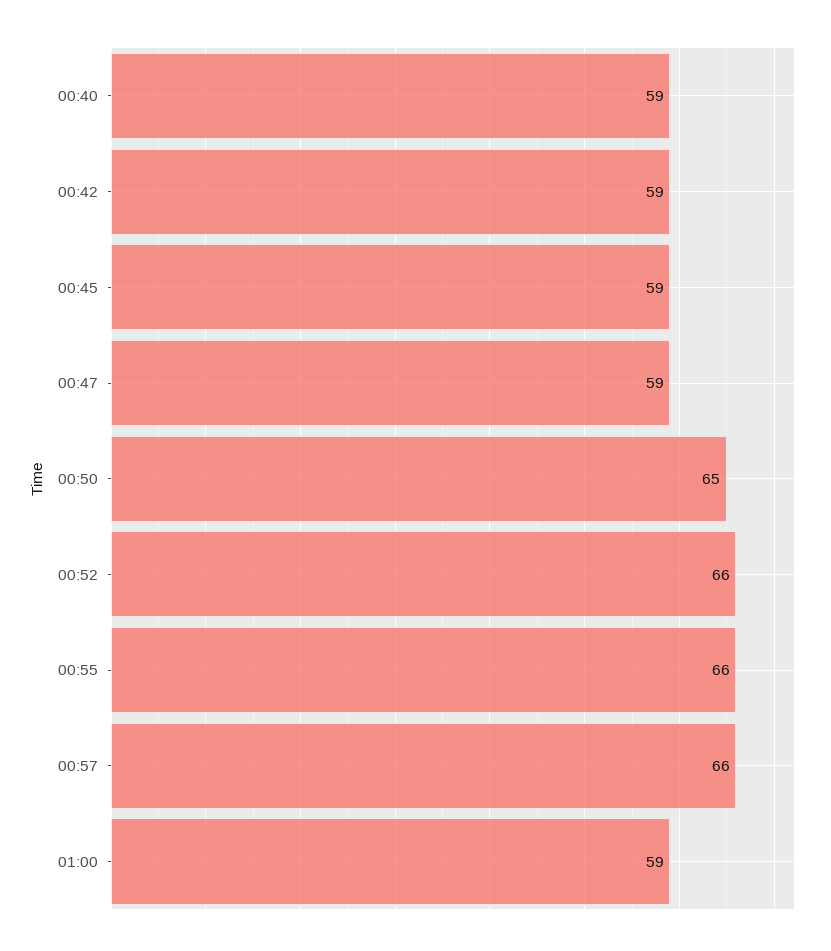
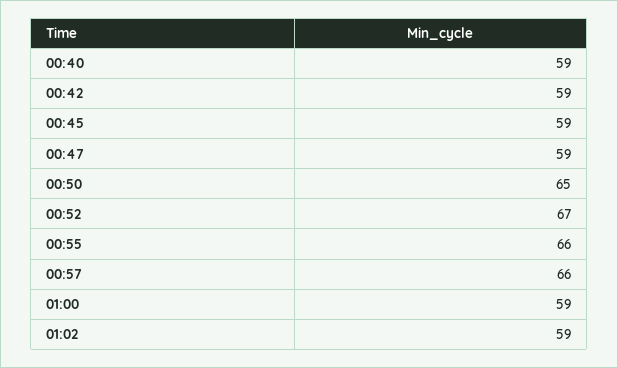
00:52: 66 -> 67
01:02: none -> 59

